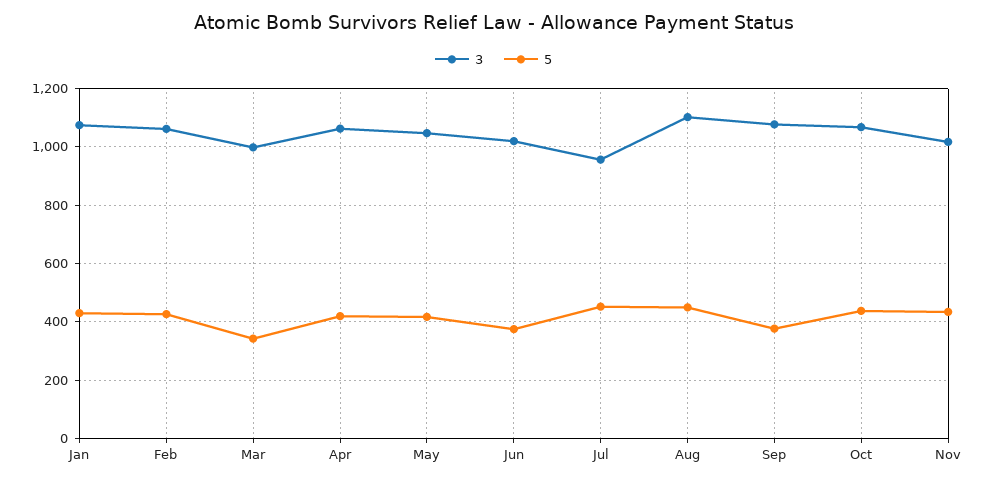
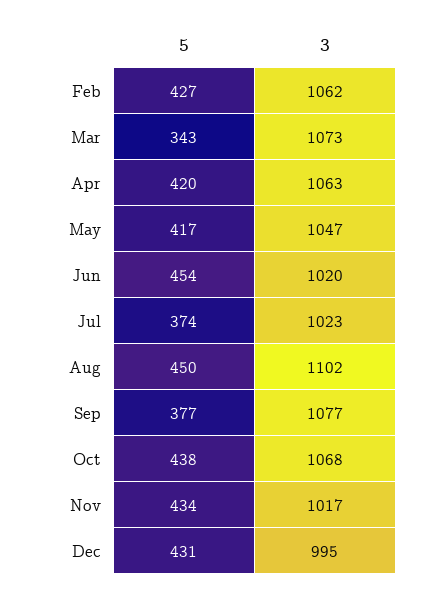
3, Jan: 1075 -> none
5, Jan: 425 -> none
3, Mar: 1000 -> 1073
5, Jun: 375 -> 454
3, Jul: 950 -> 1023
5, Jul: 450 -> 374
5, Dec: none -> 431
3, Dec: none -> 995

